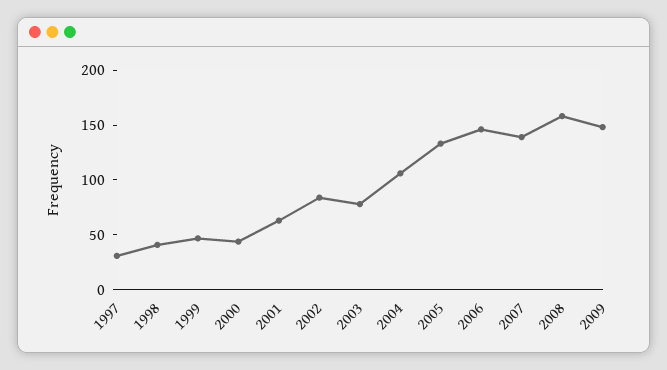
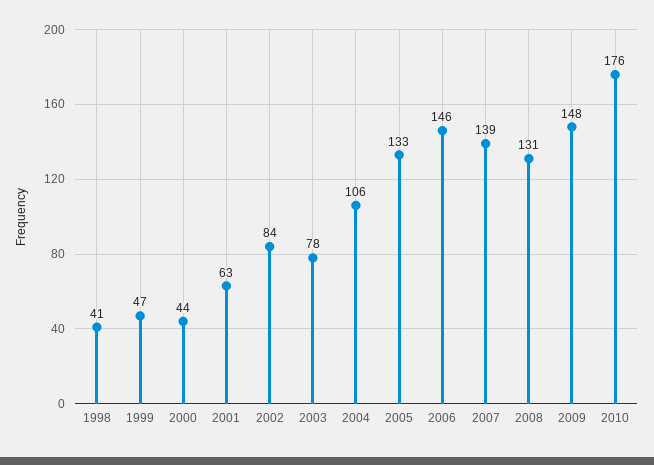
1997: 30 -> none
2008: 160 -> 131
2010: none -> 176

